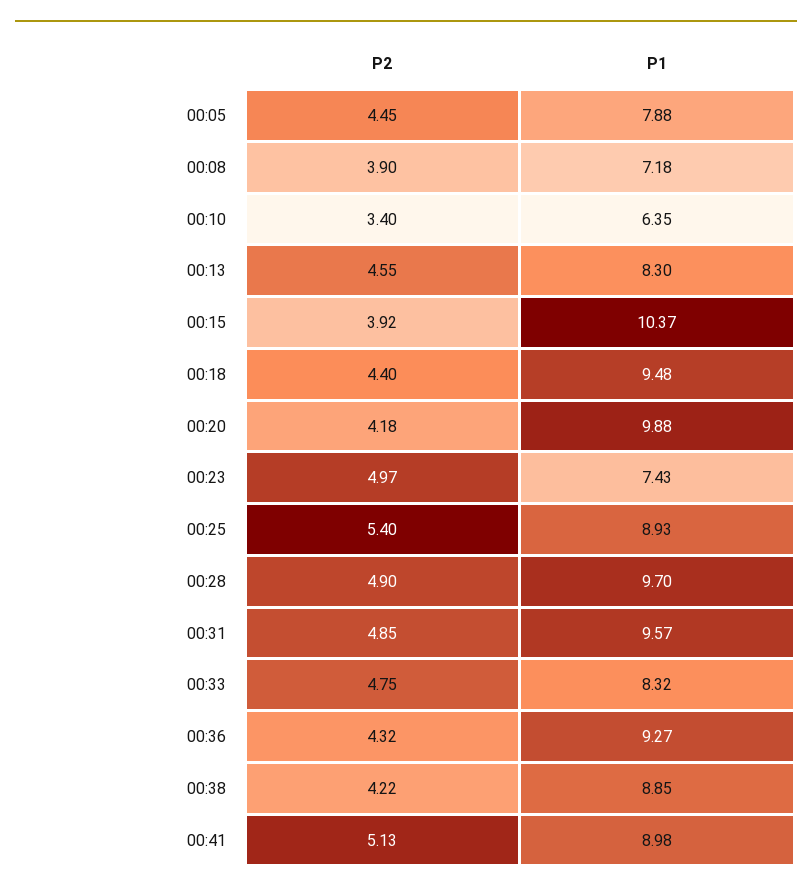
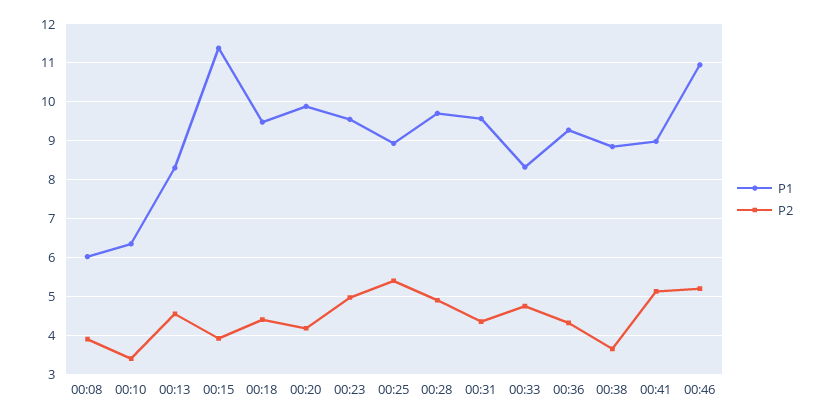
P2, 00:05: 4.45 -> none
P1, 00:05: 7.88 -> none
P1, 00:08: 7.18 -> 6
P1, 00:15: 10.37 -> 11.4
P1, 00:23: 7.43 -> 9.6
P2, 00:31: 4.85 -> 4.4
P2, 00:38: 4.22 -> 3.6
P1, 00:46: none -> 11
P2, 00:46: none -> 5.2

